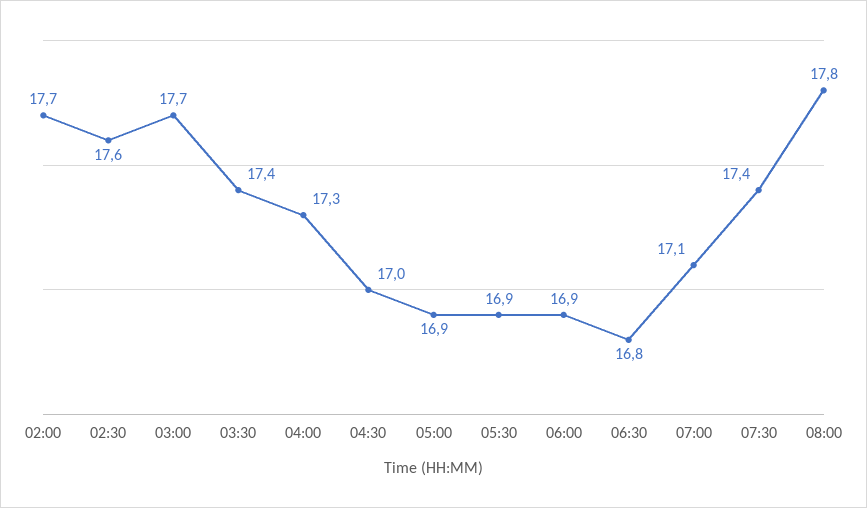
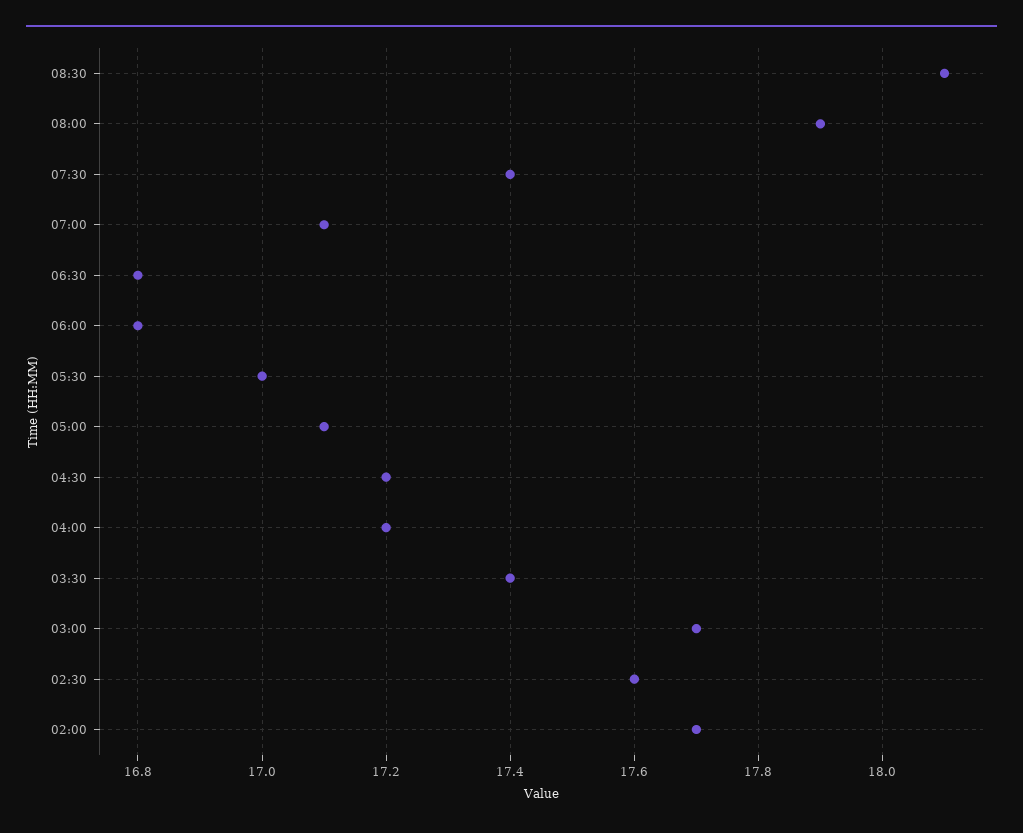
04:00: 17.3 -> 17.2
04:30: 17 -> 17.2
05:00: 16.9 -> 17.1
05:30: 16.9 -> 17
06:00: 16.9 -> 16.8
08:00: 17.8 -> 17.9
08:30: none -> 18.1

